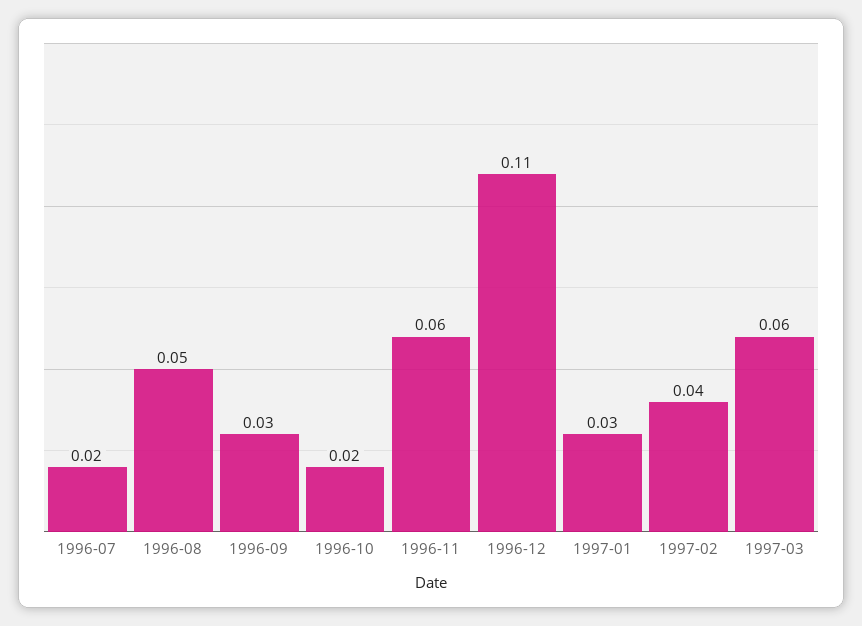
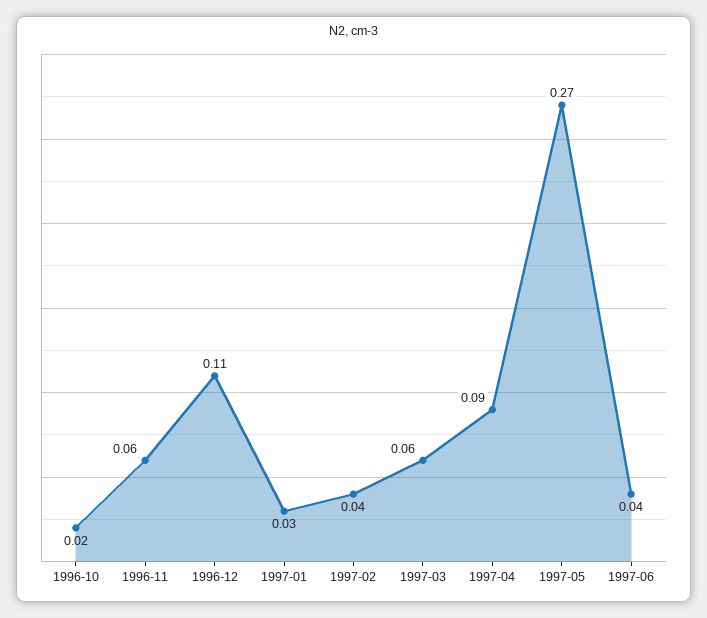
1996-07: 0.02 -> none
1996-08: 0.05 -> none
1996-09: 0.03 -> none
1997-04: none -> 0.09
1997-05: none -> 0.27
1997-06: none -> 0.04

